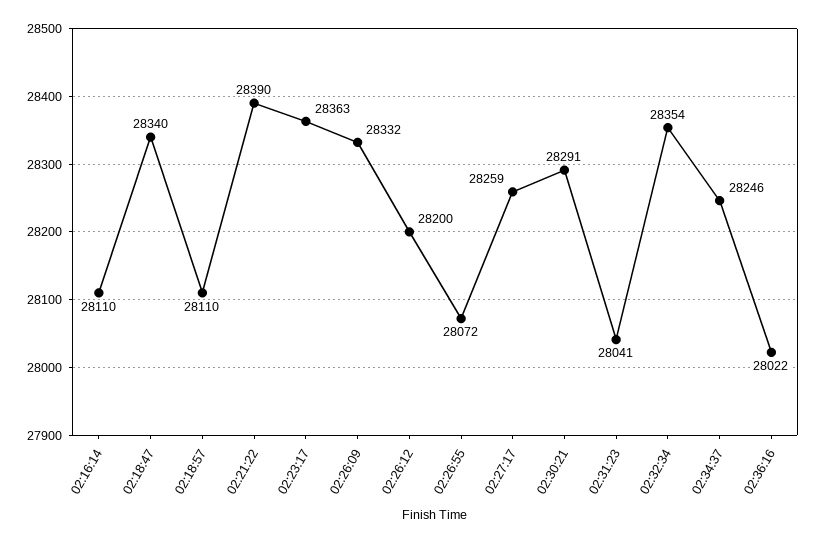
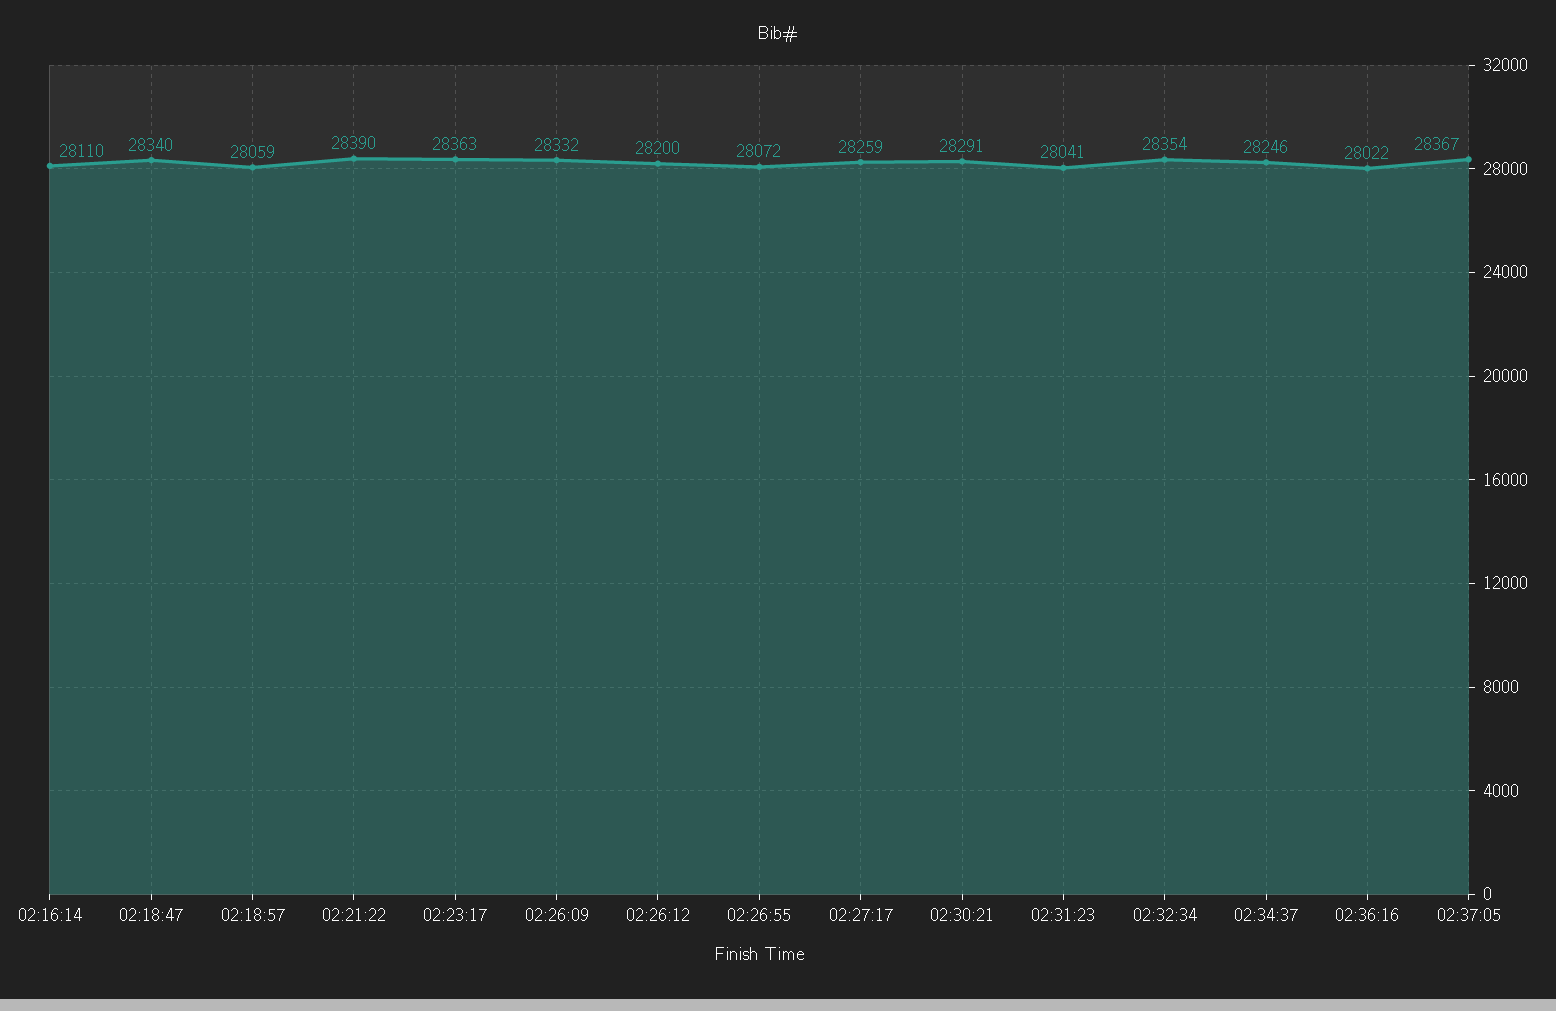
02:18:57: 28110 -> 28059
02:37:05: none -> 28367

